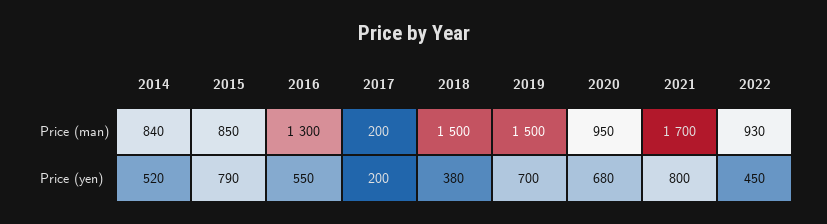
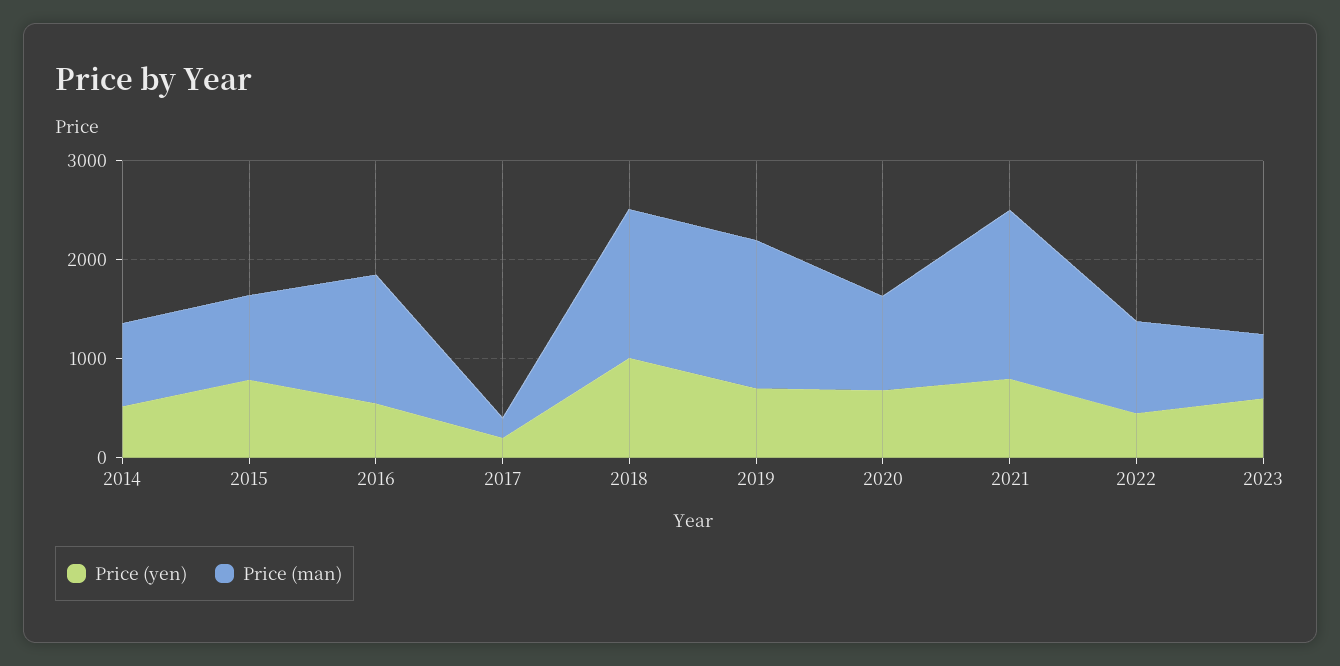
Price (yen), 2018: 380 -> 1000
Price (yen), 2023: none -> 600
Price (man), 2023: none -> 600

